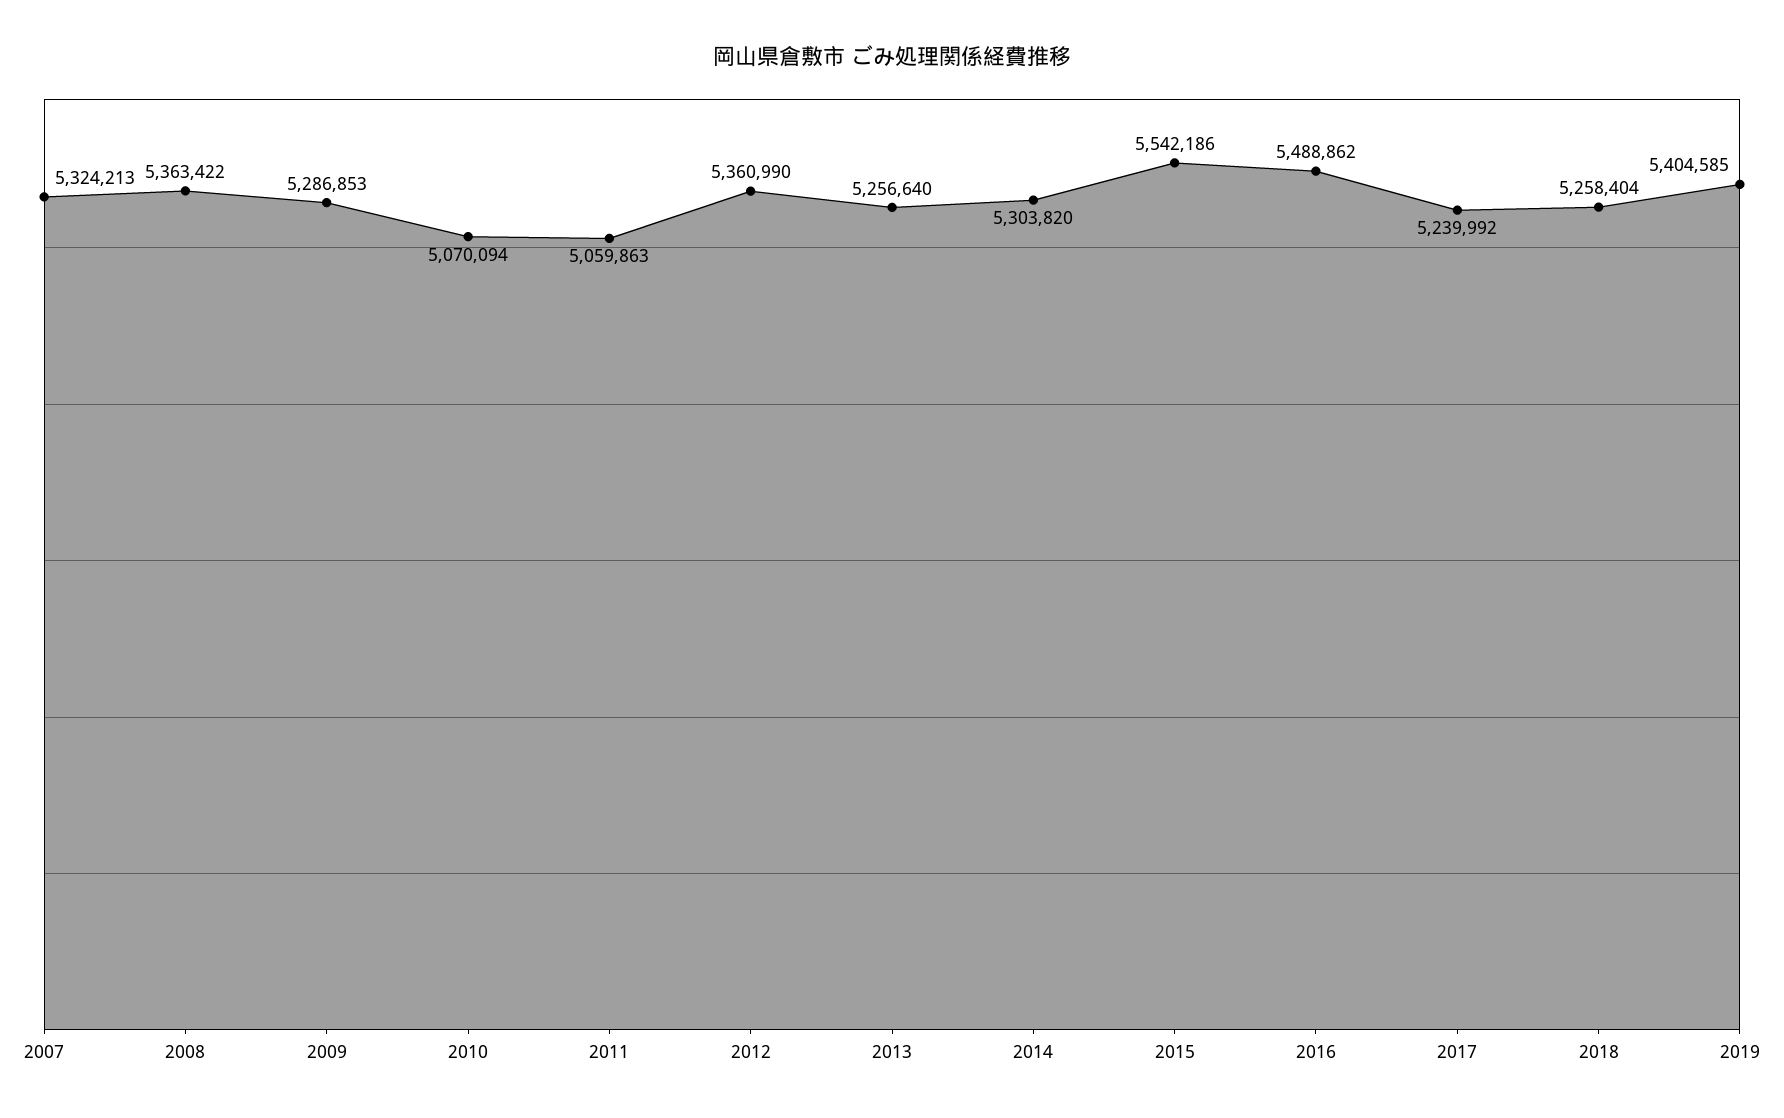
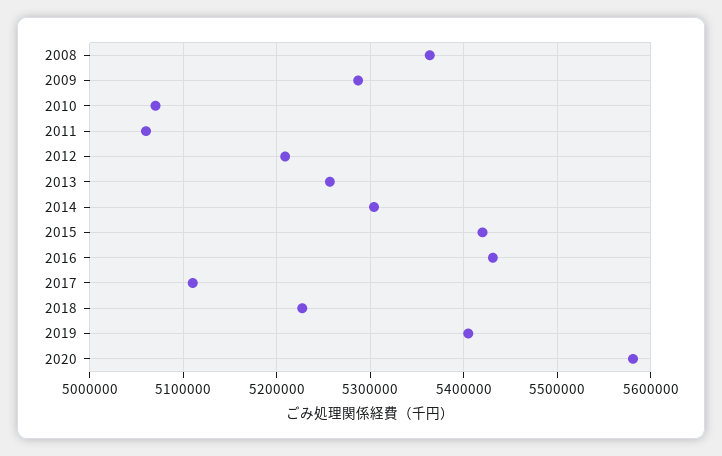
2007: 5324213 -> none
2012: 5360990 -> 5210000
2015: 5542186 -> 5420000
2016: 5488862 -> 5430000
2017: 5239992 -> 5110000
2018: 5258404 -> 5230000
2020: none -> 5580000

